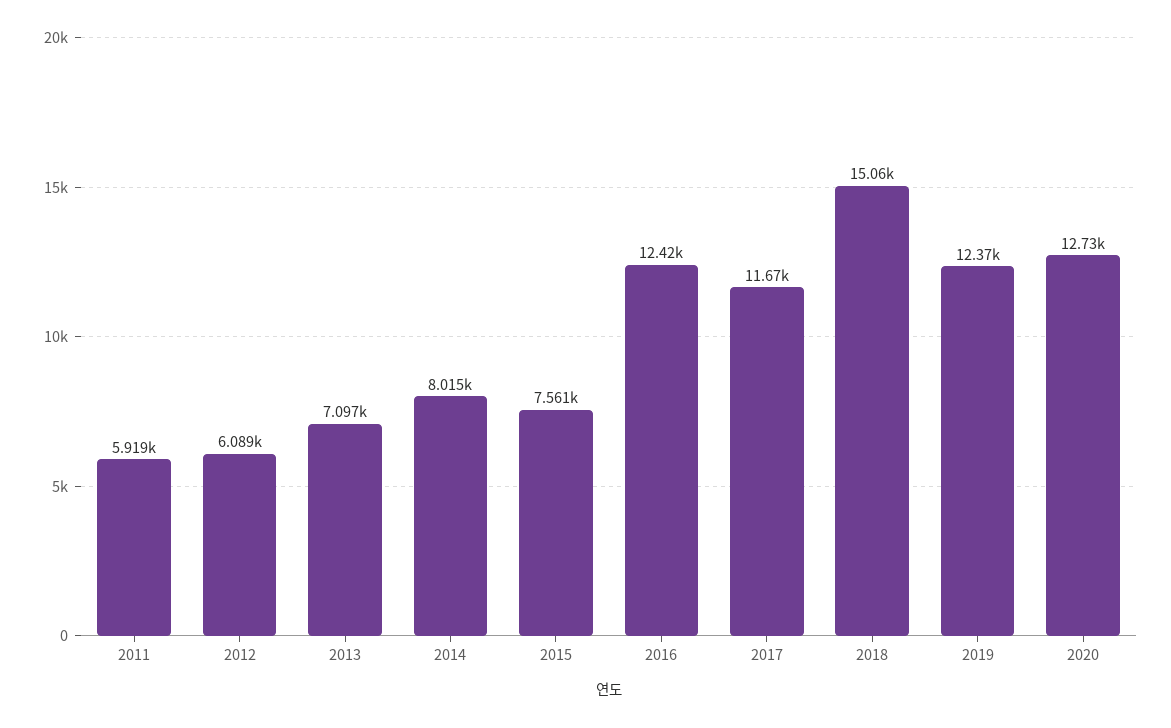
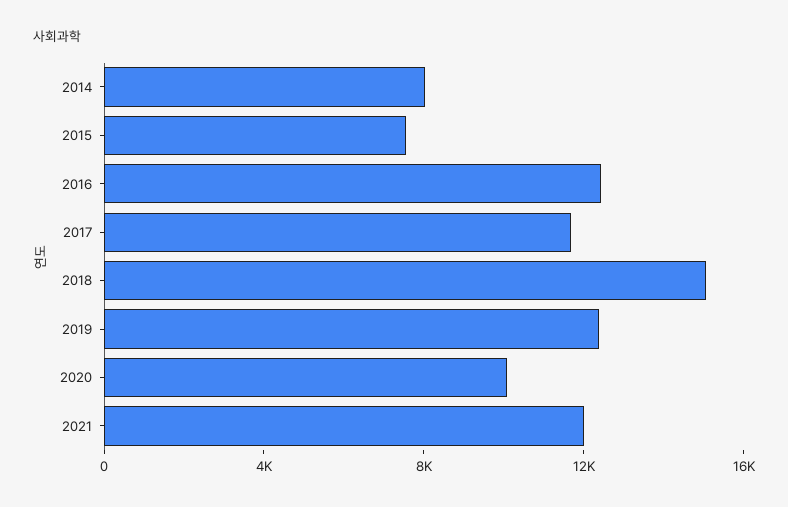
2011: 5919 -> none
2012: 6089 -> none
2013: 7097 -> none
2020: 12730 -> 10000
2021: none -> 12000

